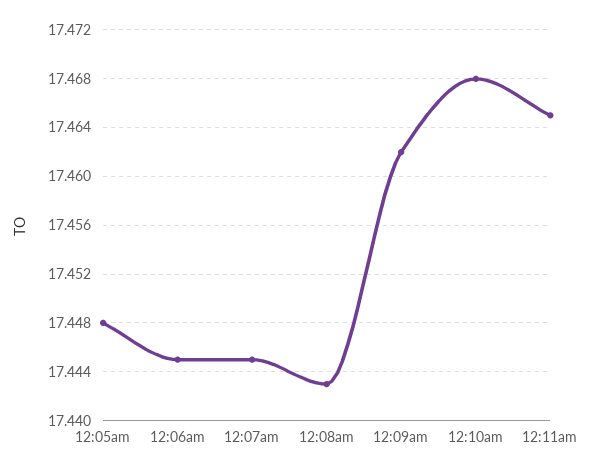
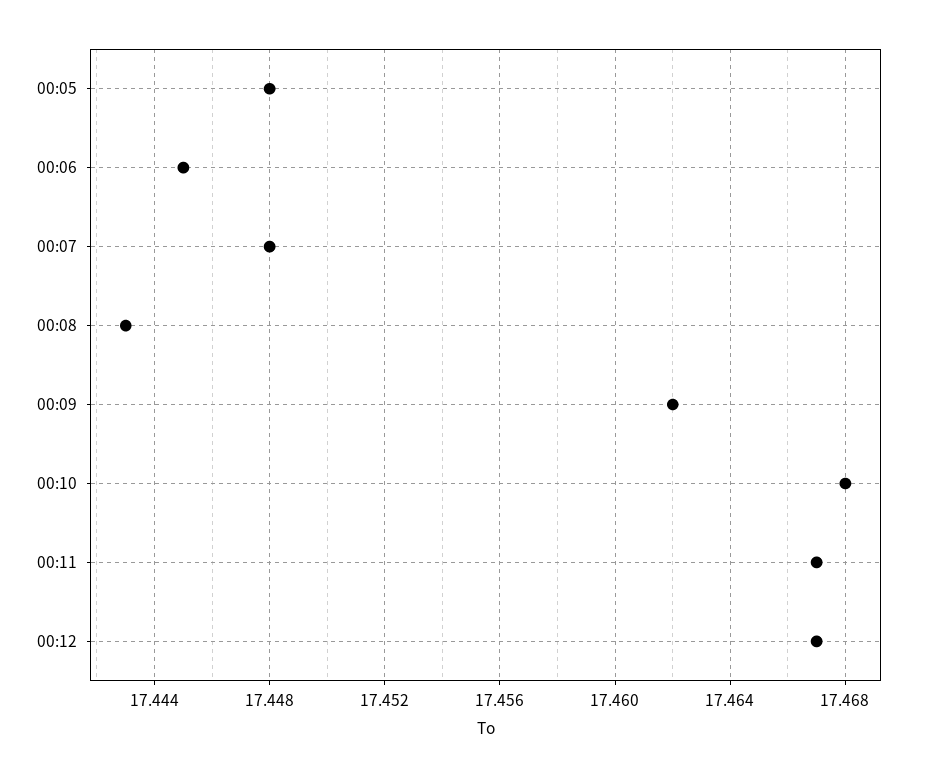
12:07am: 17.445 -> 17.448
12:11am: 17.465 -> 17.467
00:12: none -> 17.467

